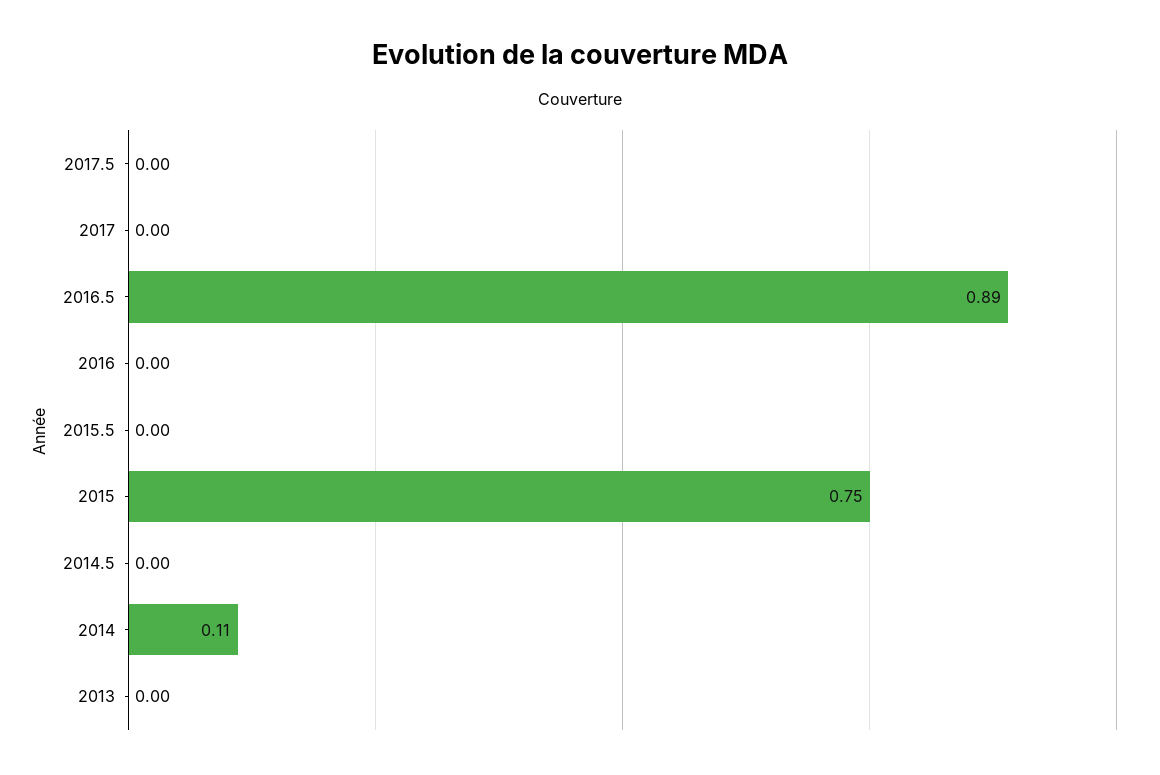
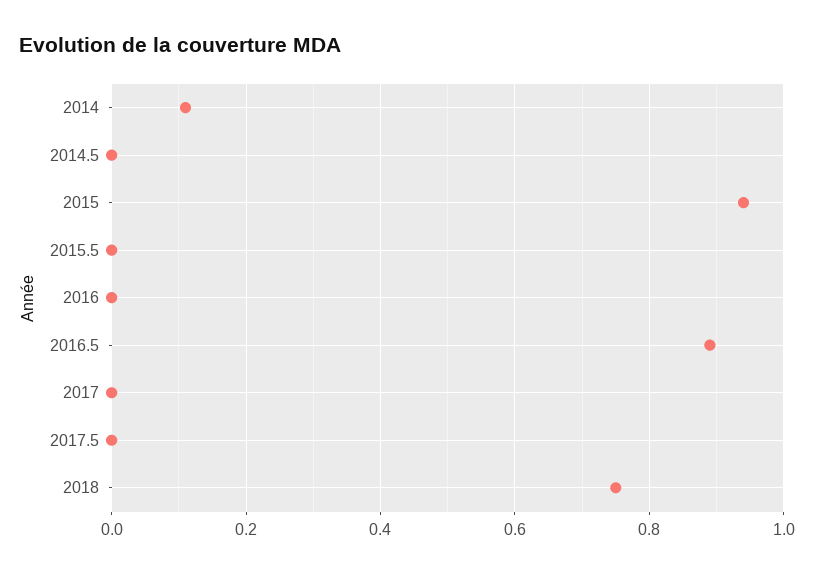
2015: 0.75 -> 0.95
2013: 0 -> none
2018: none -> 0.75

